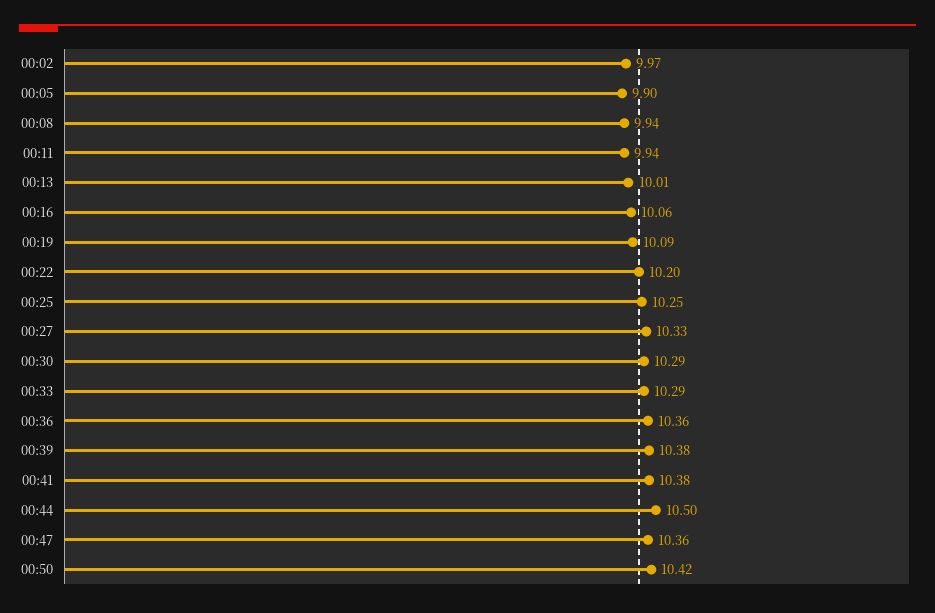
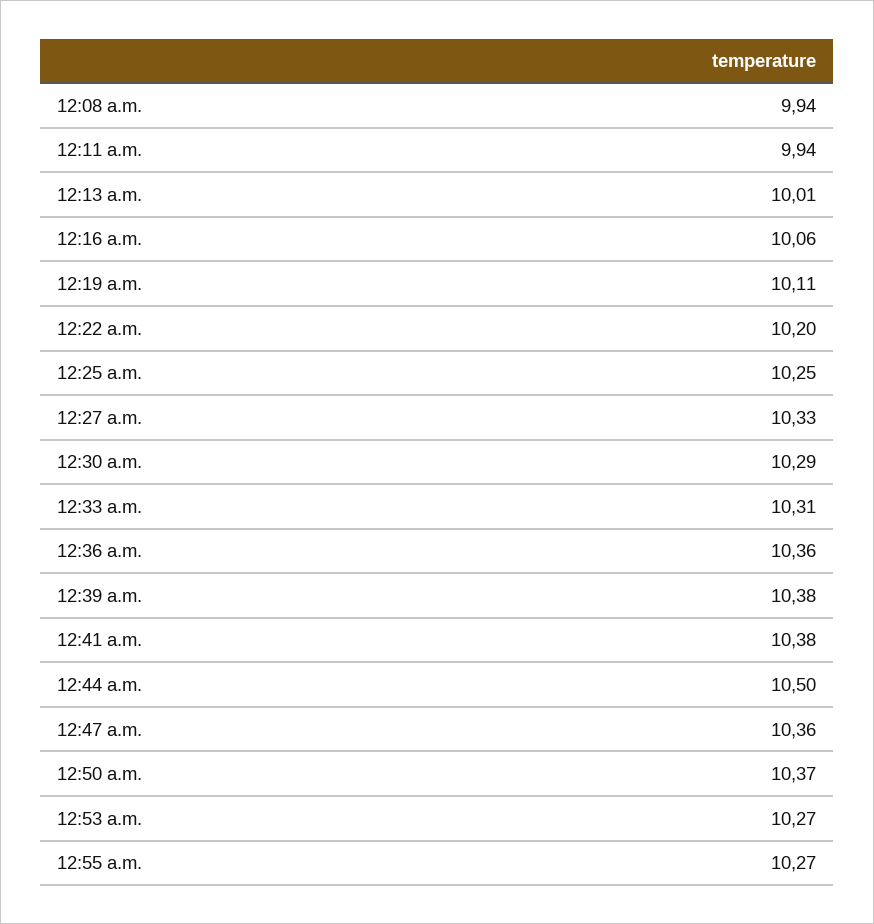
00:02: 9.97 -> none
00:05: 9.9 -> none
00:19: 10.09 -> 10.11
00:33: 10.29 -> 10.31
00:50: 10.42 -> 10.37
12:53 a.m.: none -> 10.27
12:55 a.m.: none -> 10.27

